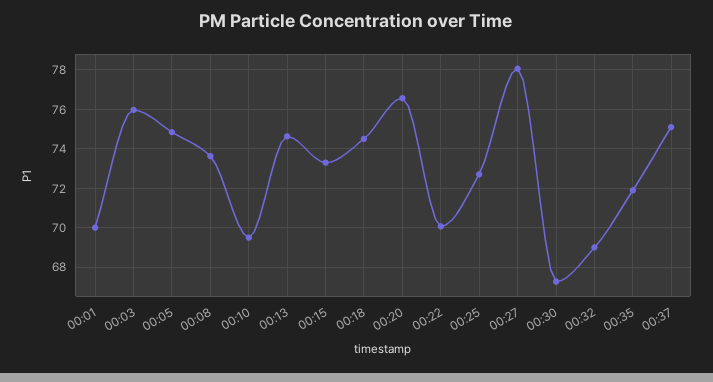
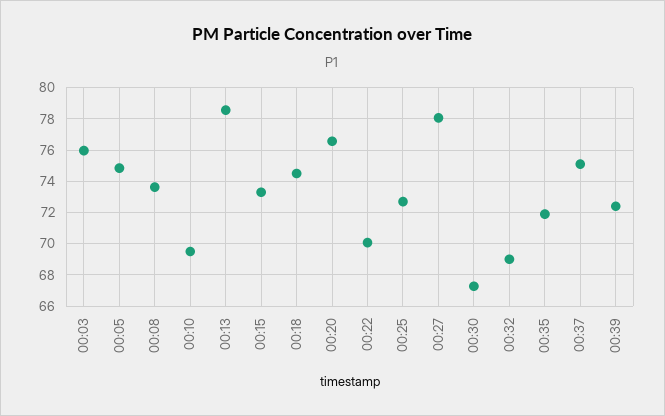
00:01: 70 -> none
00:13: 74.5 -> 78.5
00:39: none -> 72.5

